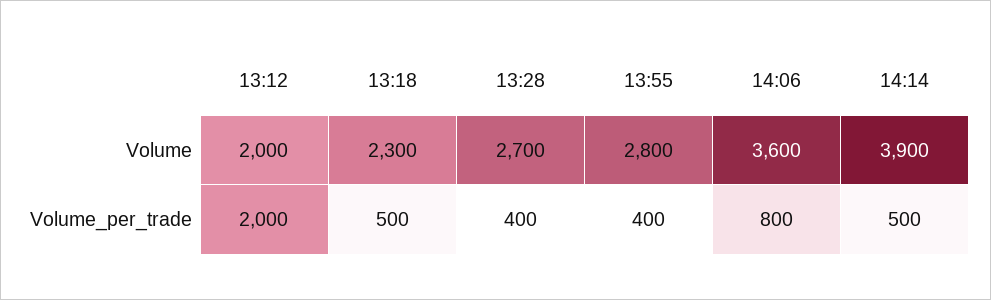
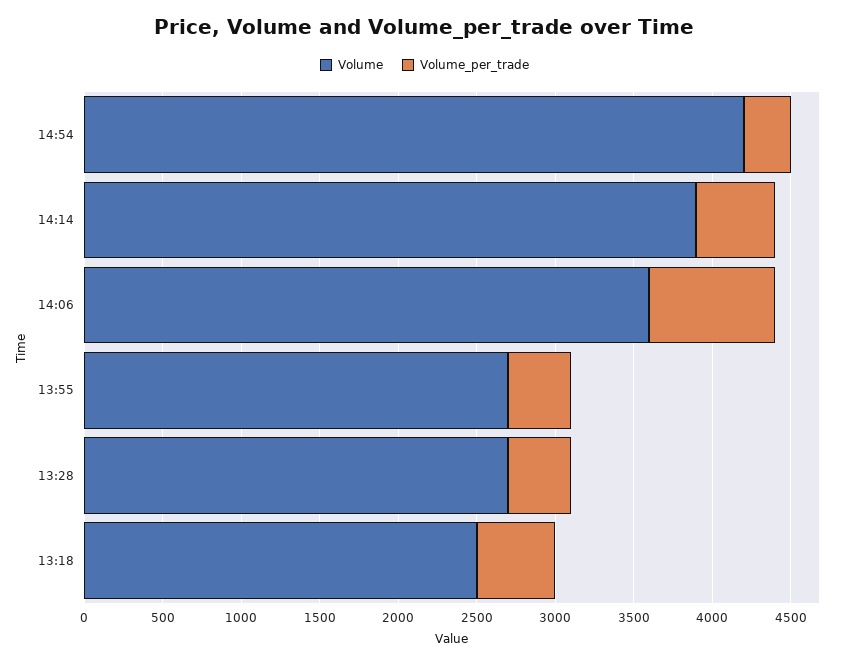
Volume, 13:12: 2000 -> none
Volume, 13:18: 2300 -> 2500
Volume, 13:55: 2800 -> 2700
Volume_per_trade, 13:12: 2000 -> none
Volume, 14:54: none -> 4200
Volume_per_trade, 14:54: none -> 300

